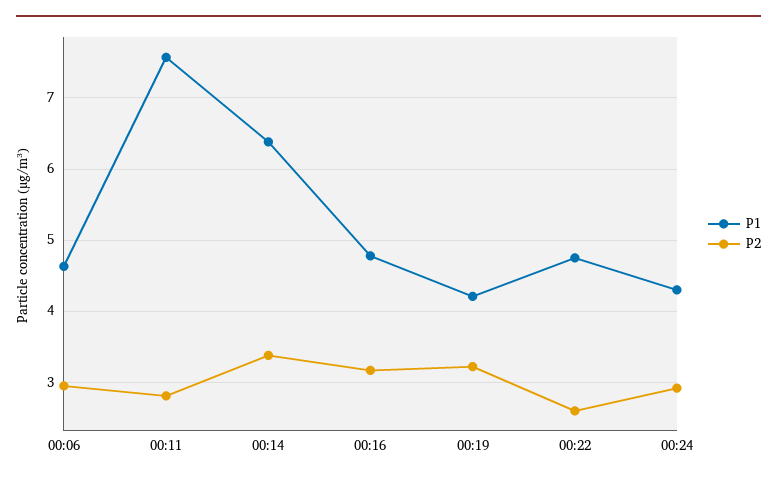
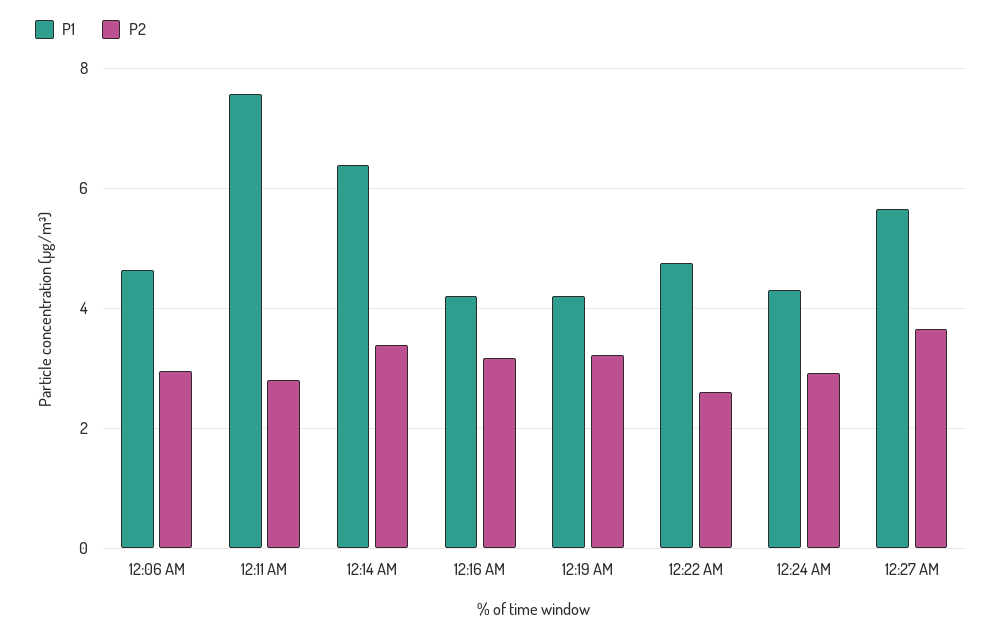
P1, 00:16: 4.8 -> 4.2
P1, 12:27 AM: none -> 5.6
P2, 12:27 AM: none -> 3.6

